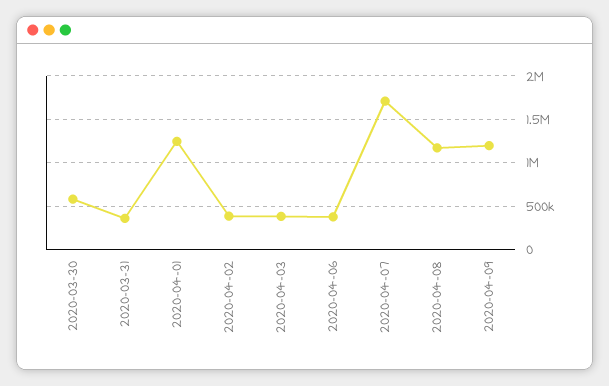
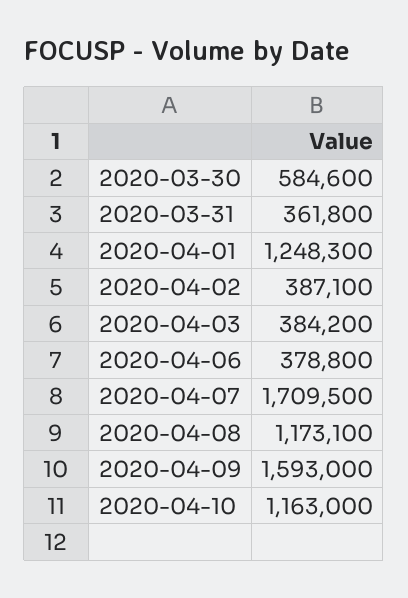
2020-04-09: 1200000 -> 1593000
2020-04-10: none -> 1163000

